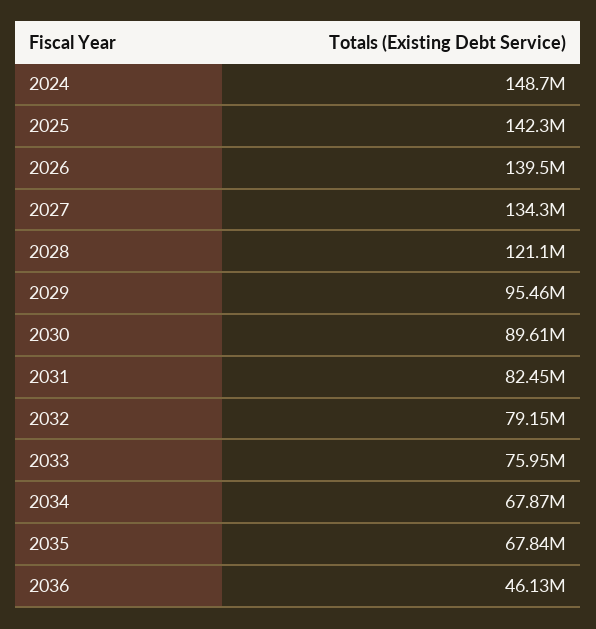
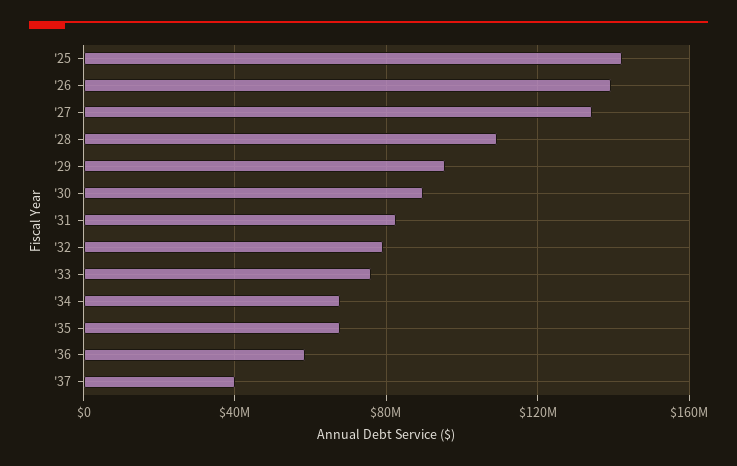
2024: 148700000 -> none
2028: 121100000 -> 110000000
2036: 46130000 -> 60000000
'37: none -> 40000000

